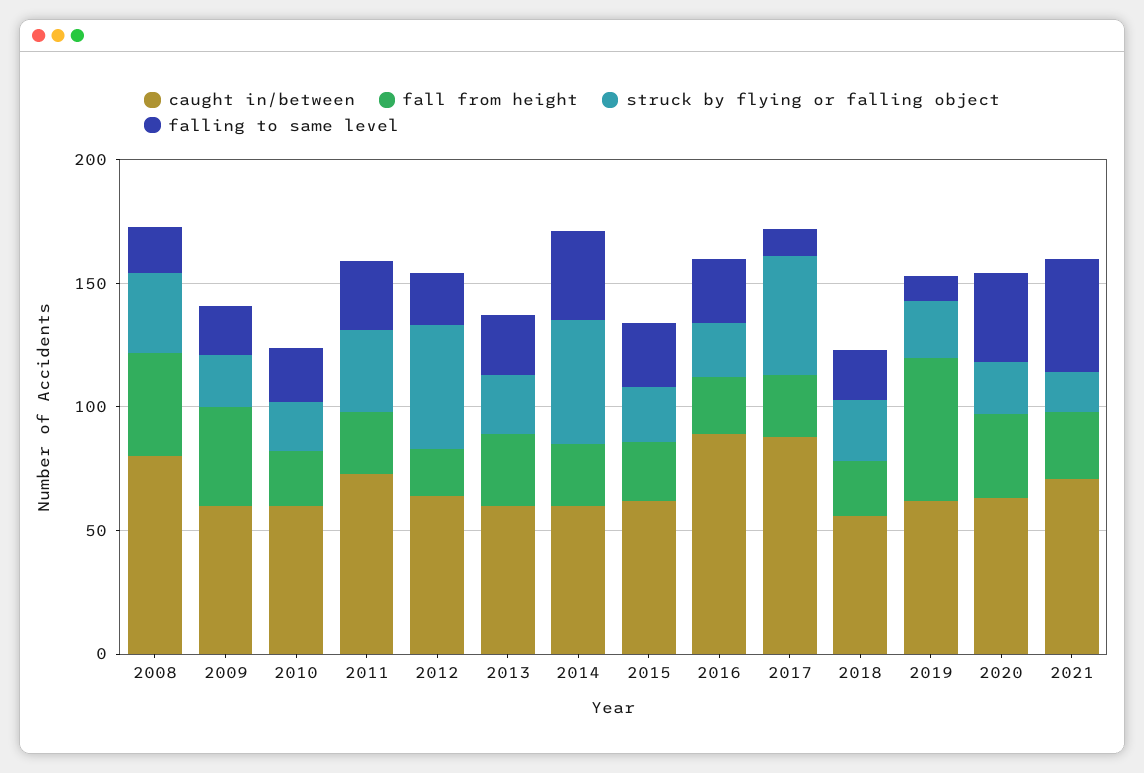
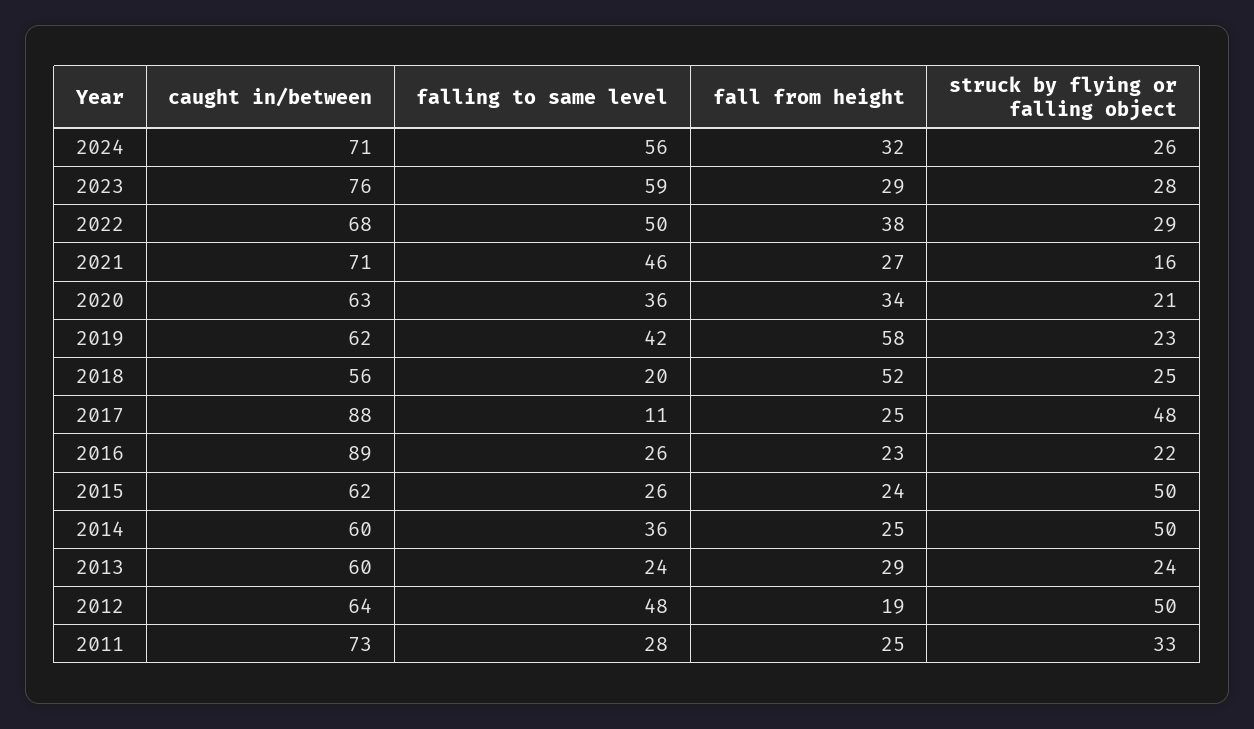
caught in/between, 2008: 80 -> none
fall from height, 2008: 40 -> none
struck by flying or falling object, 2008: 30 -> none
falling to same level, 2008: 20 -> none
caught in/between, 2009: 60 -> none
fall from height, 2009: 40 -> none
struck by flying or falling object, 2009: 20 -> none
falling to same level, 2009: 20 -> none
caught in/between, 2010: 60 -> none
fall from height, 2010: 20 -> none
struck by flying or falling object, 2010: 20 -> none
falling to same level, 2010: 20 -> none
falling to same level, 2012: 20 -> 48
struck by flying or falling object, 2015: 20 -> 50
fall from height, 2018: 20 -> 52
falling to same level, 2019: 10 -> 42
caught in/between, 2024: none -> 71
falling to same level, 2024: none -> 56
fall from height, 2024: none -> 32
struck by flying or falling object, 2024: none -> 26
caught in/between, 2023: none -> 76
falling to same level, 2023: none -> 59
fall from height, 2023: none -> 29
struck by flying or falling object, 2023: none -> 28
caught in/between, 2022: none -> 68
falling to same level, 2022: none -> 50
fall from height, 2022: none -> 38
struck by flying or falling object, 2022: none -> 29

